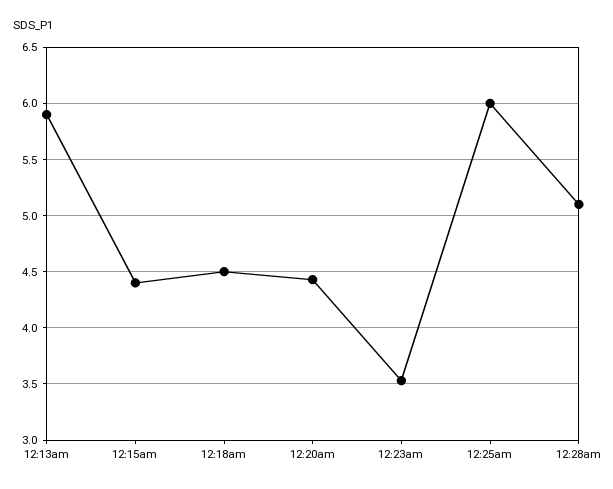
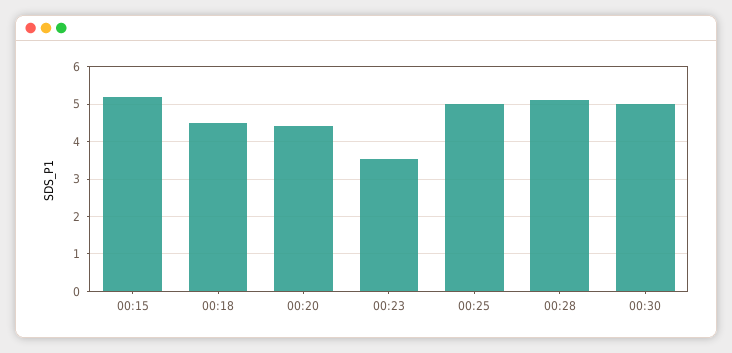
12:13am: 5.9 -> none
12:15am: 4.4 -> 5.2
12:25am: 6 -> 5
00:30: none -> 5

